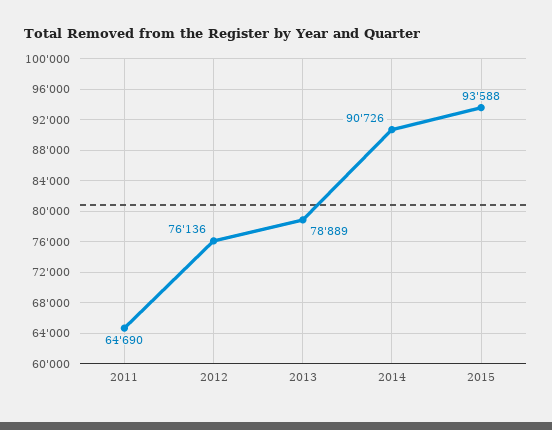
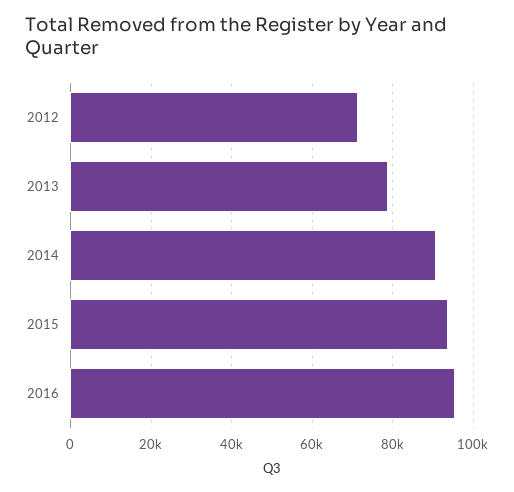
2011: 64690 -> none
2012: 76136 -> 72000
2016: none -> 96000

